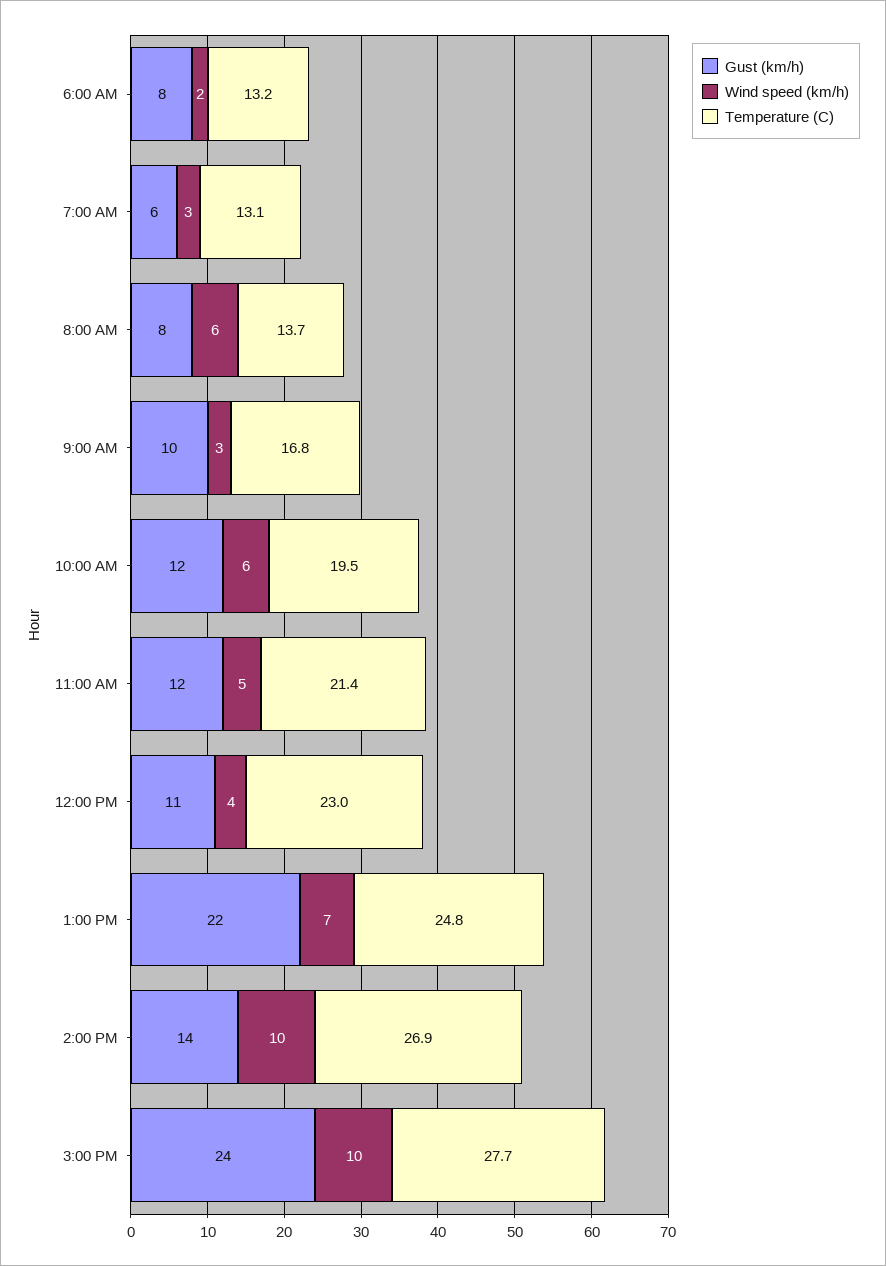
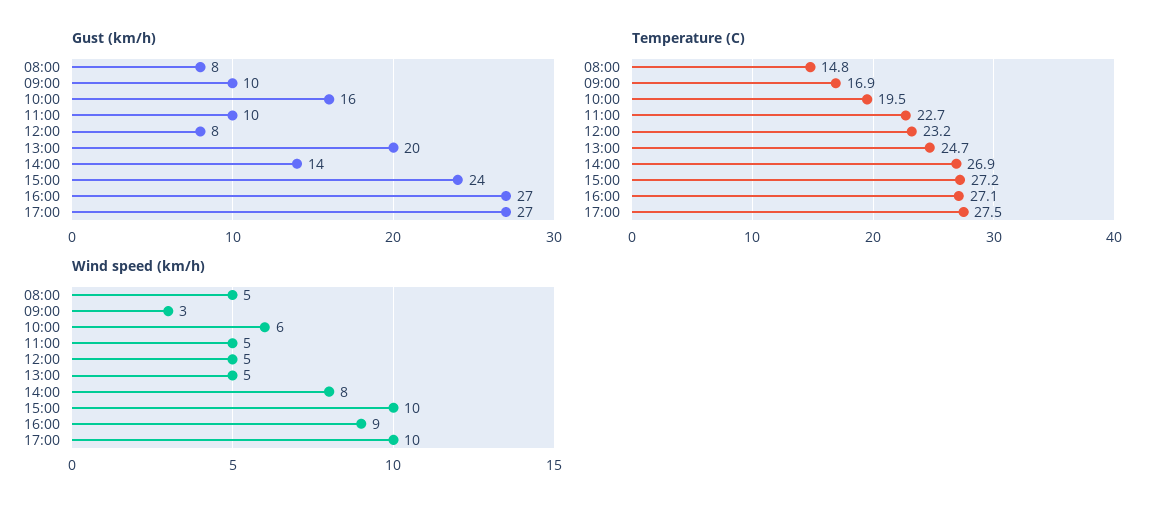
Gust (km/h), 6:00 AM: 8 -> none
Wind speed (km/h), 6:00 AM: 2 -> none
Temperature (C), 6:00 AM: 13.2 -> none
Gust (km/h), 7:00 AM: 6 -> none
Wind speed (km/h), 7:00 AM: 3 -> none
Temperature (C), 7:00 AM: 13.1 -> none
Wind speed (km/h), 8:00 AM: 6 -> 5
Temperature (C), 8:00 AM: 13.7 -> 14.8
Temperature (C), 9:00 AM: 16.8 -> 16.9
Gust (km/h), 10:00 AM: 12 -> 16
Gust (km/h), 11:00 AM: 12 -> 10
Temperature (C), 11:00 AM: 21.4 -> 22.7
Gust (km/h), 12:00 PM: 11 -> 8
Wind speed (km/h), 12:00 PM: 4 -> 5
Temperature (C), 12:00 PM: 23 -> 23.2
Gust (km/h), 1:00 PM: 22 -> 20
Wind speed (km/h), 1:00 PM: 7 -> 5
Temperature (C), 1:00 PM: 24.8 -> 24.7
Wind speed (km/h), 2:00 PM: 10 -> 8
Temperature (C), 3:00 PM: 27.7 -> 27.2
Gust (km/h), 16:00: none -> 27
Gust (km/h), 17:00: none -> 27
Temperature (C), 16:00: none -> 27.1
Temperature (C), 17:00: none -> 27.5
Wind speed (km/h), 16:00: none -> 9
Wind speed (km/h), 17:00: none -> 10

